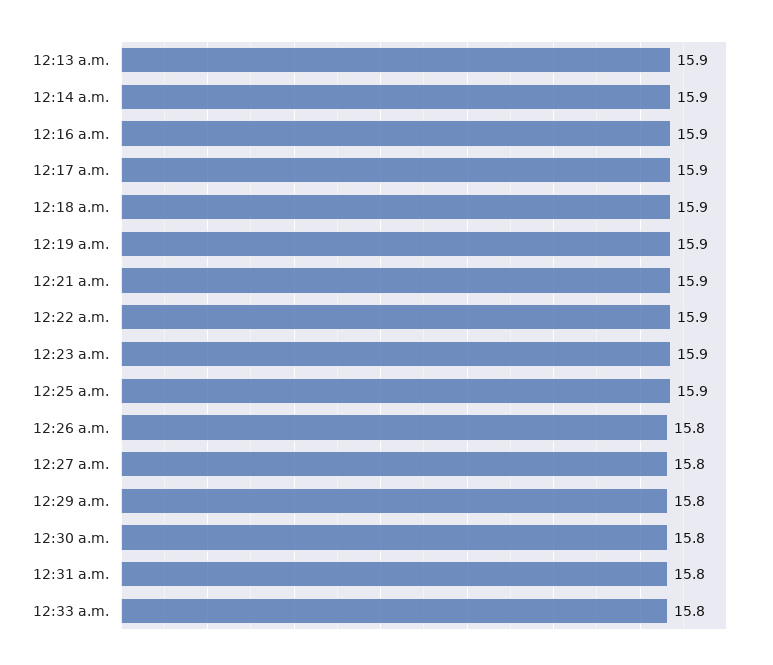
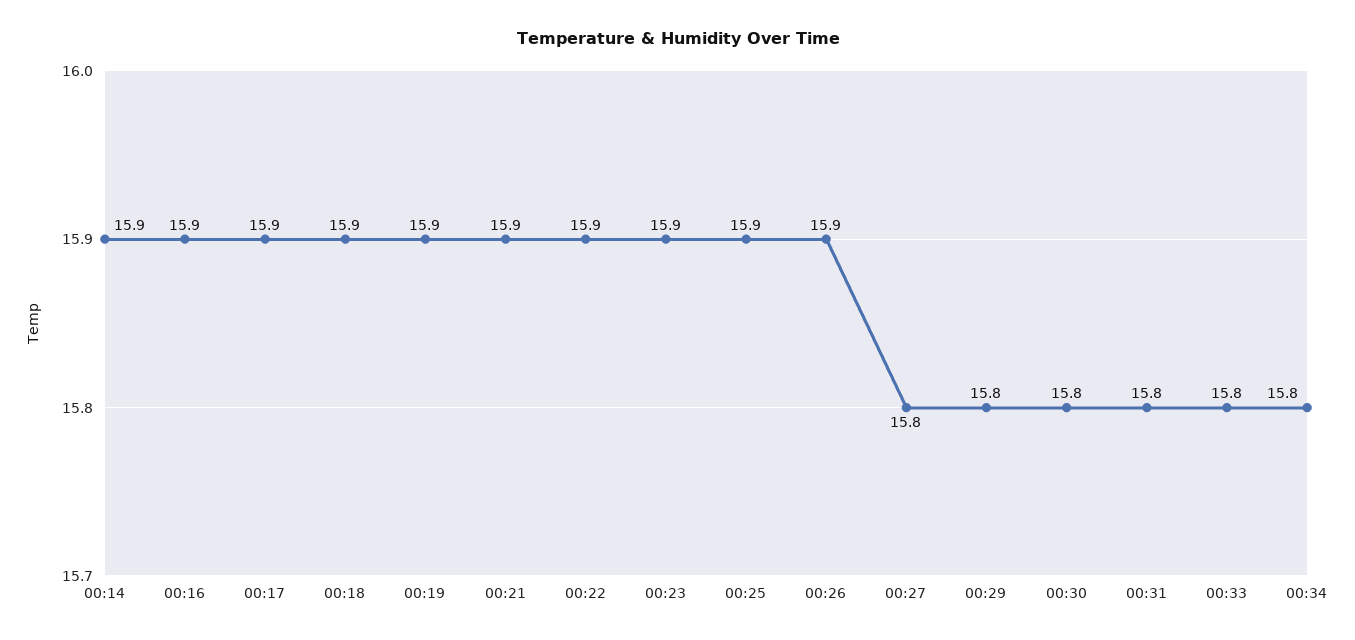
12:13 a.m.: 15.9 -> none
12:26 a.m.: 15.8 -> 15.9
00:34: none -> 15.8

